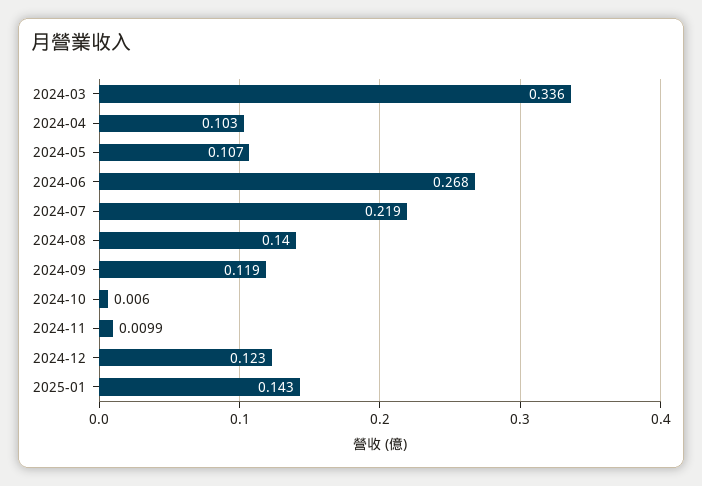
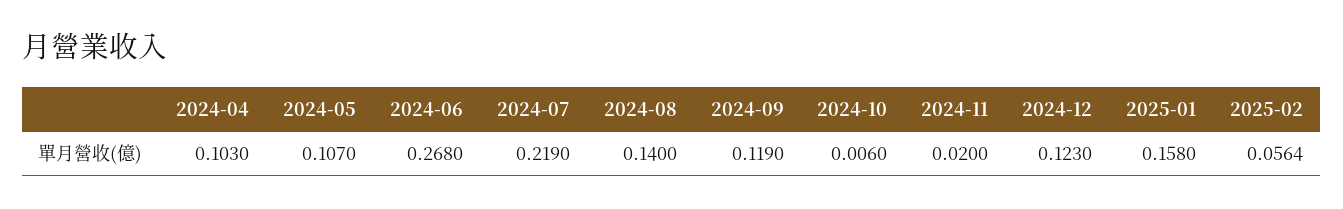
2024-03: 0.336 -> none
2024-11: 0.0099 -> 0.02
2025-01: 0.143 -> 0.158
2025-02: none -> 0.0564

